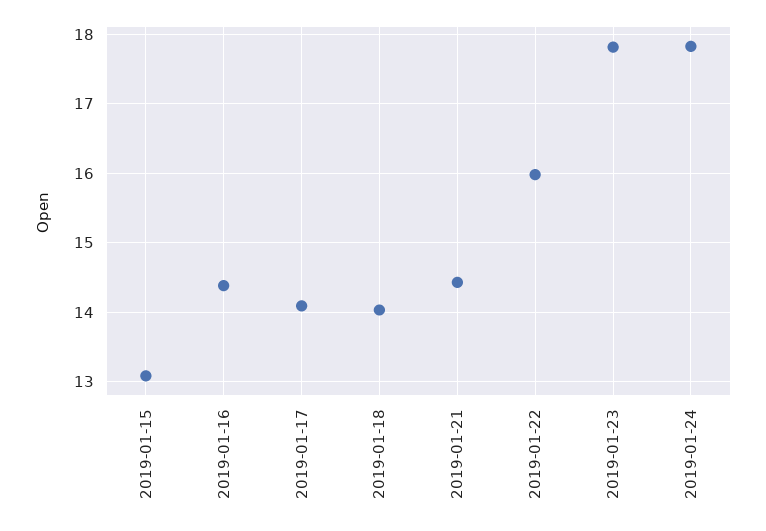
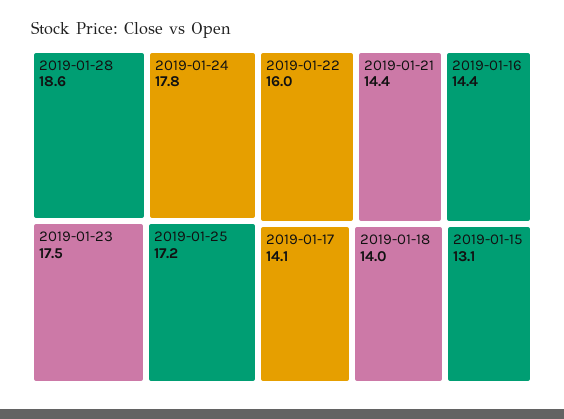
2019-01-23: 17.8 -> 17.5
2019-01-28: none -> 18.6
2019-01-25: none -> 17.2

